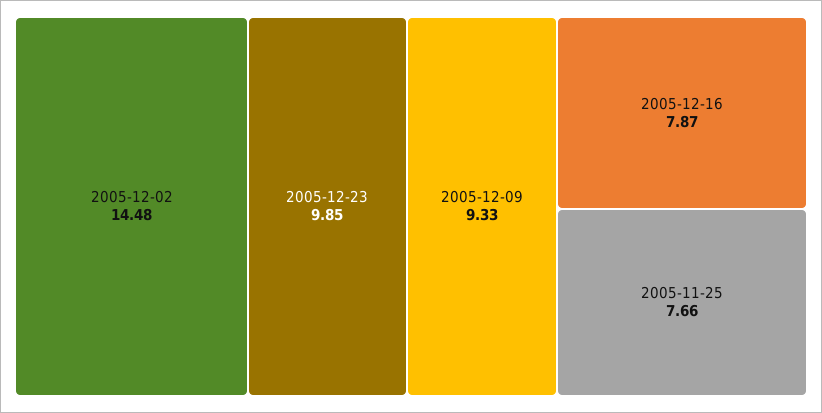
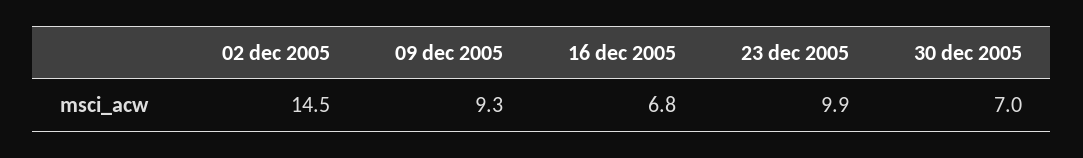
2005-12-16: 7.87 -> 6.8
2005-11-25: 7.66 -> none
30 dec 2005: none -> 7

